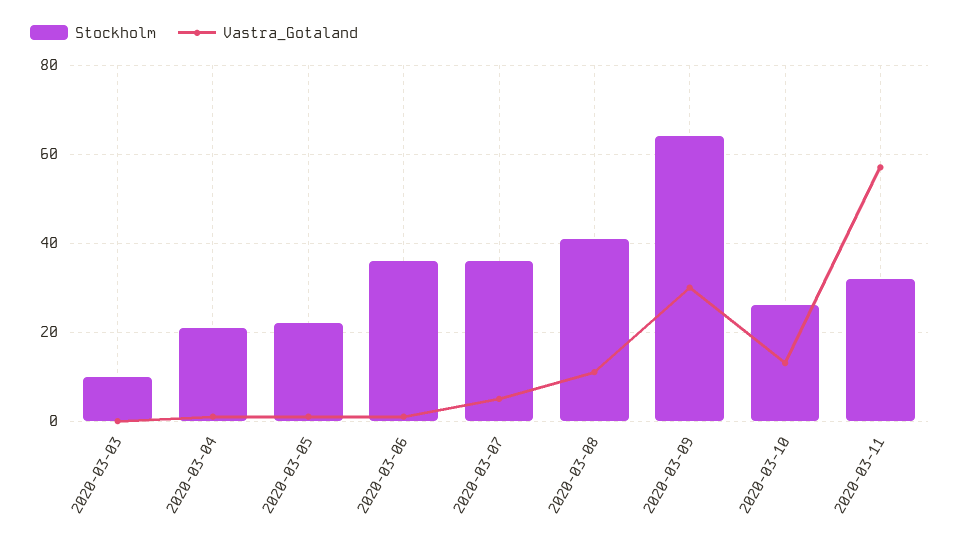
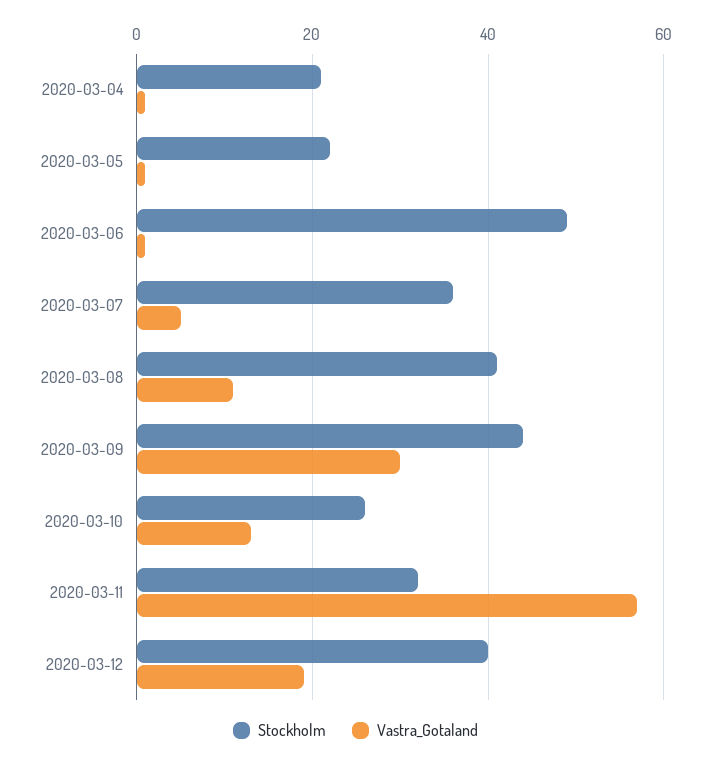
Stockholm, 2020-03-03: 10 -> none
Vastra_Gotaland, 2020-03-03: 0 -> none
Stockholm, 2020-03-06: 35 -> 50
Stockholm, 2020-03-09: 65 -> 45
Stockholm, 2020-03-12: none -> 40
Vastra_Gotaland, 2020-03-12: none -> 20

